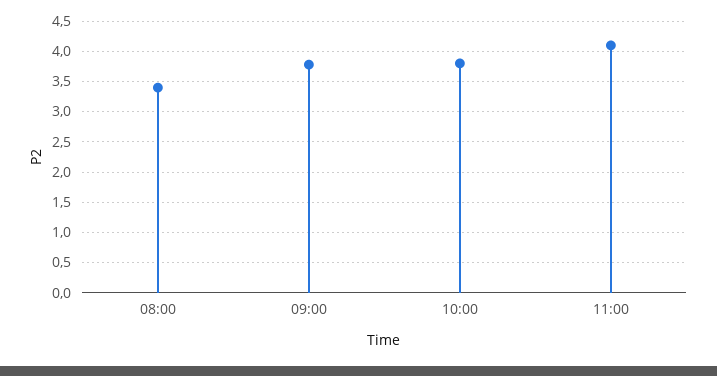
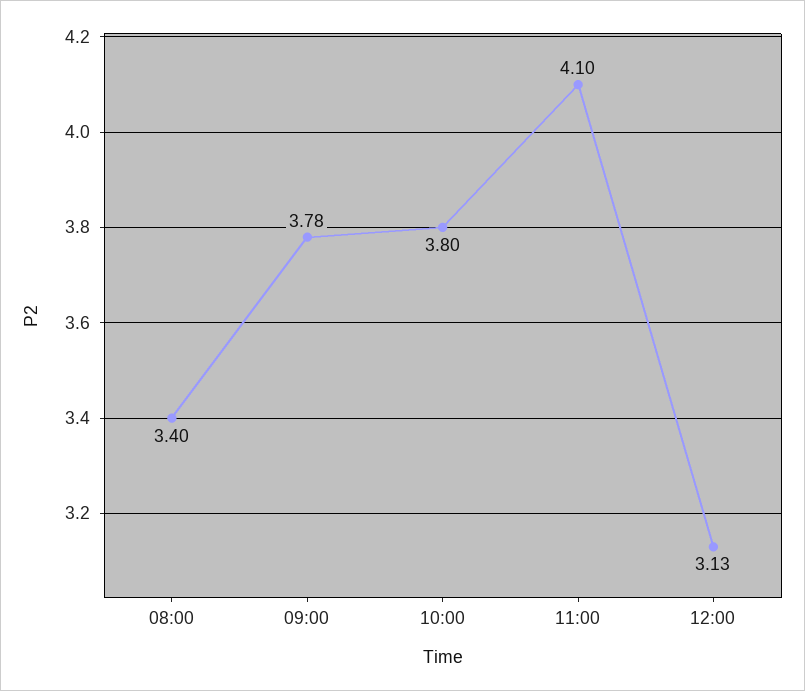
12:00: none -> 3.13

